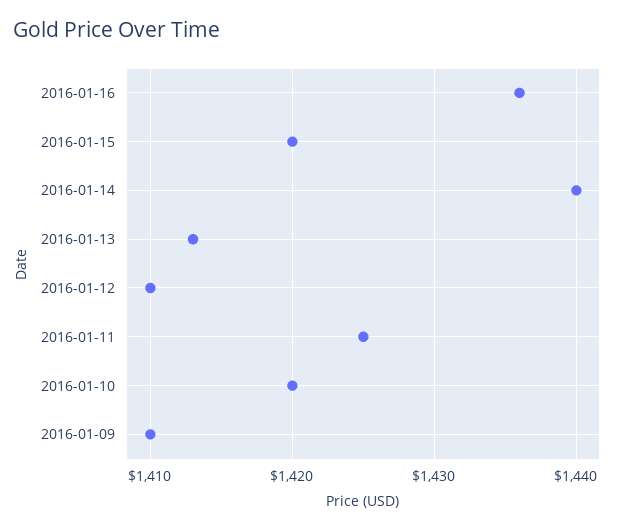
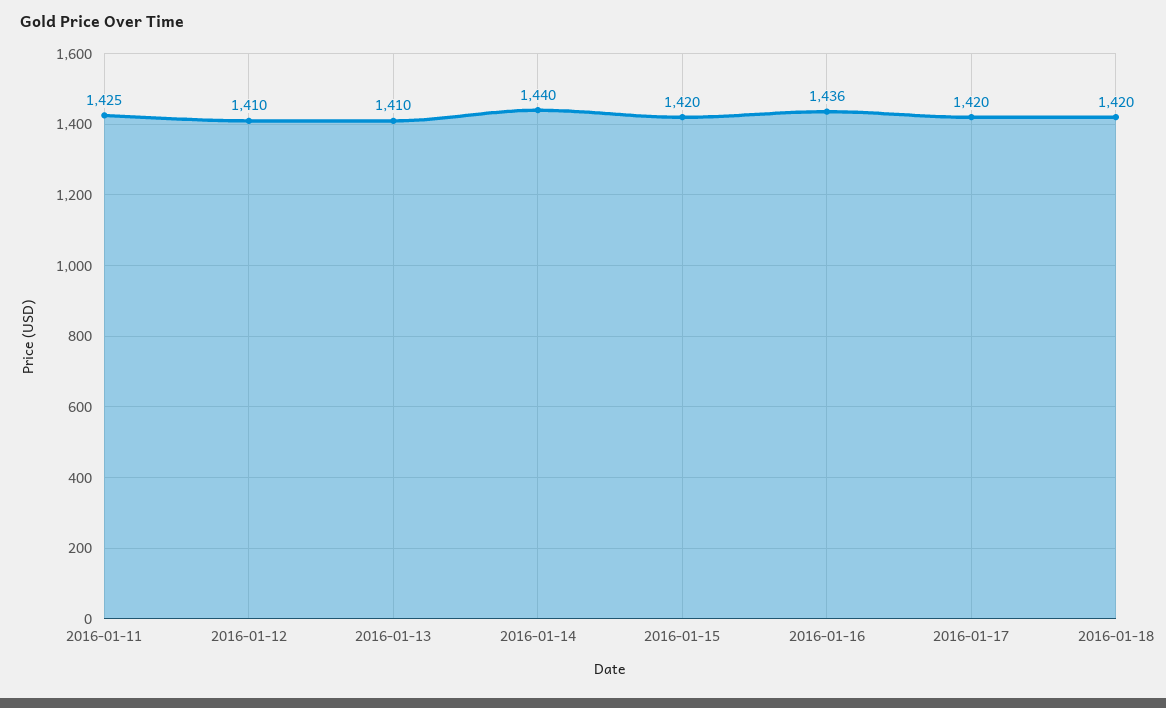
2016-01-13: 1413 -> 1410
2016-01-10: 1420 -> none
2016-01-09: 1410 -> none
2016-01-17: none -> 1420
2016-01-18: none -> 1420

